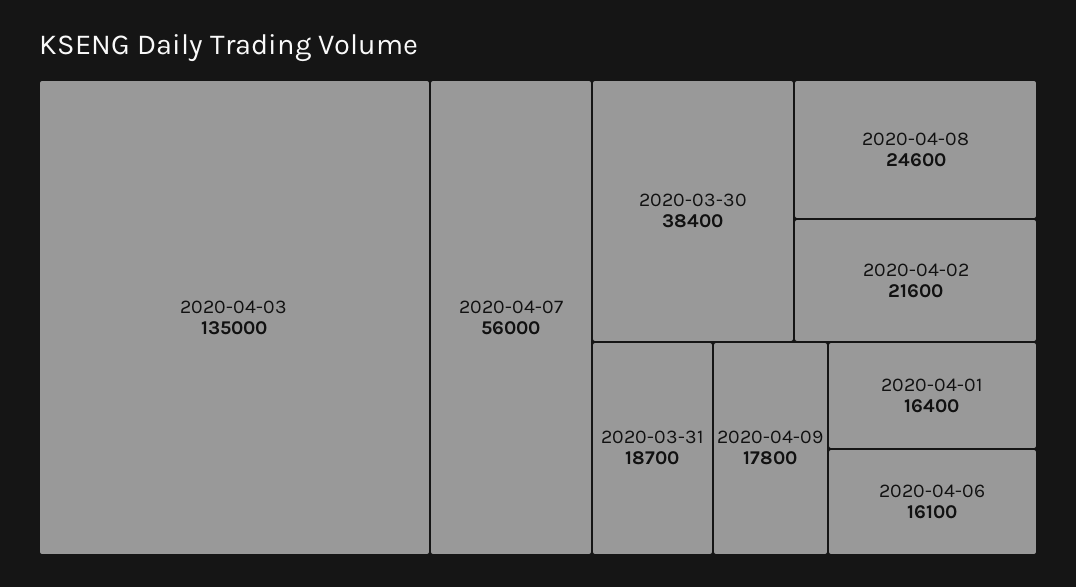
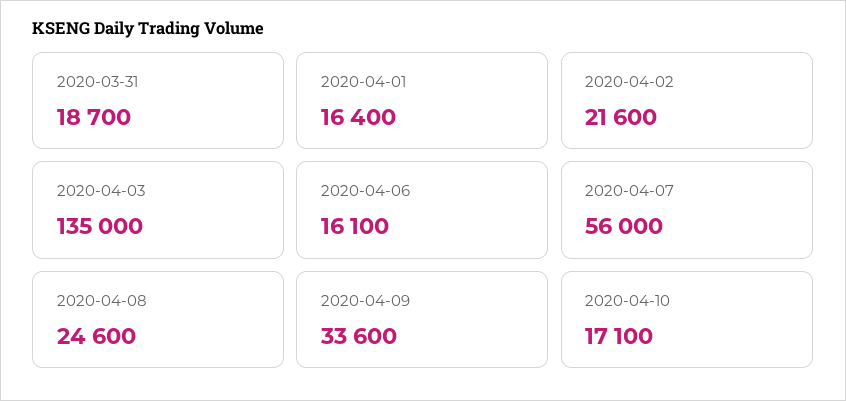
2020-03-30: 38400 -> none
2020-04-09: 17800 -> 33600
2020-04-10: none -> 17100

